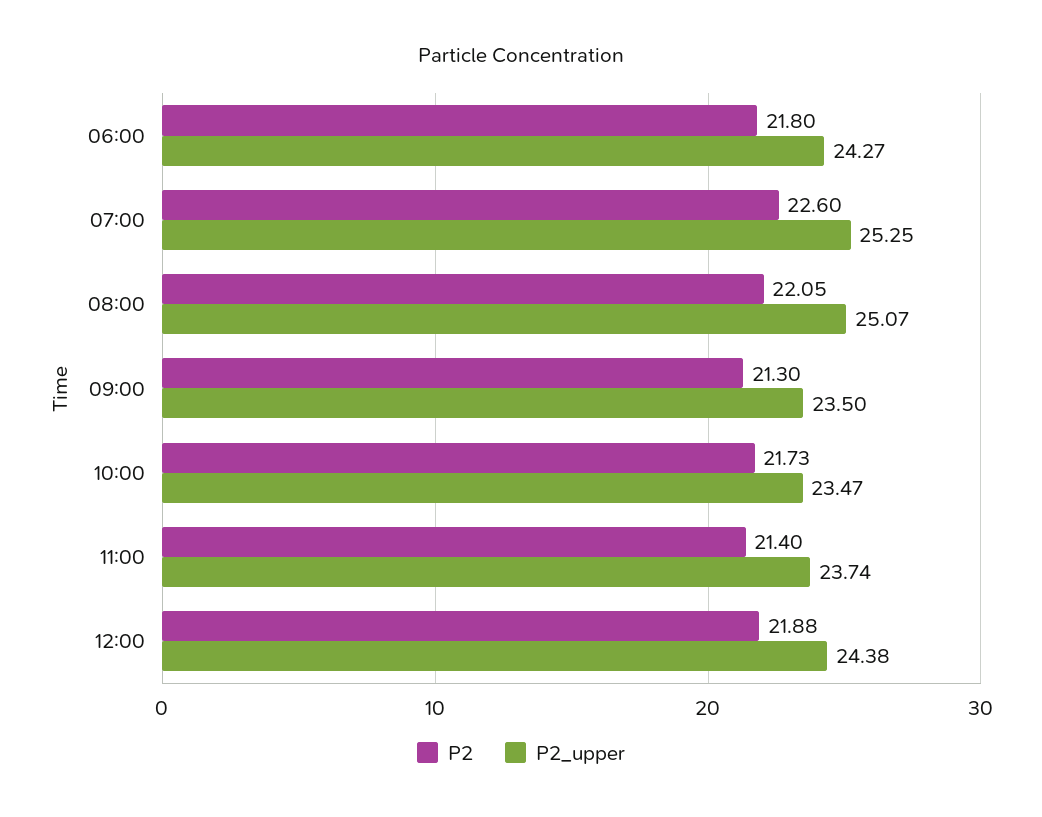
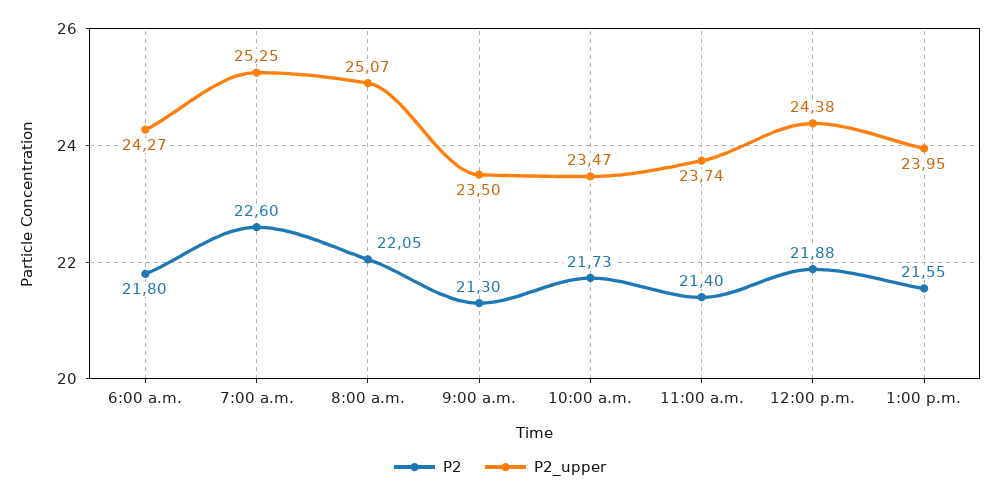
P2, 1:00 p.m.: none -> 21.55
P2_upper, 1:00 p.m.: none -> 23.95

